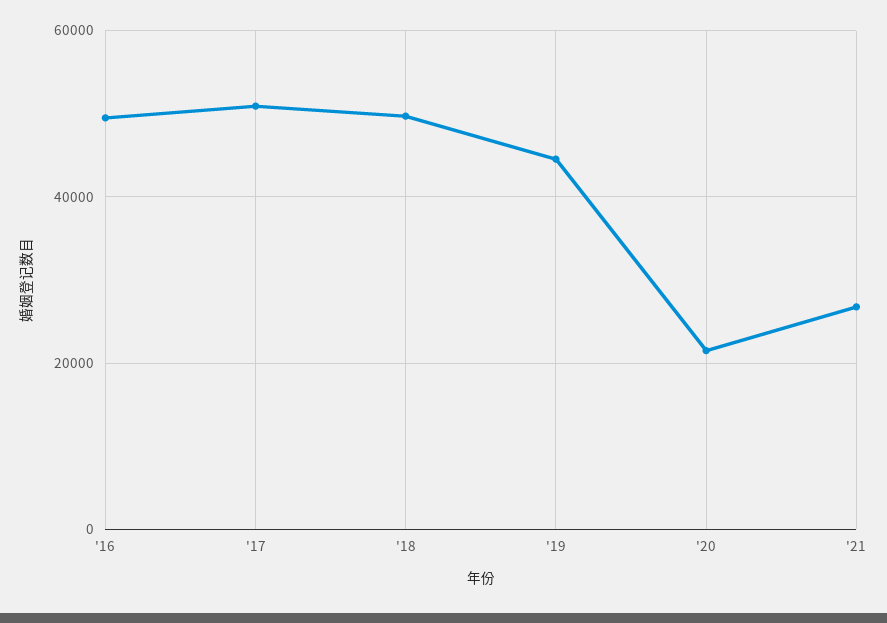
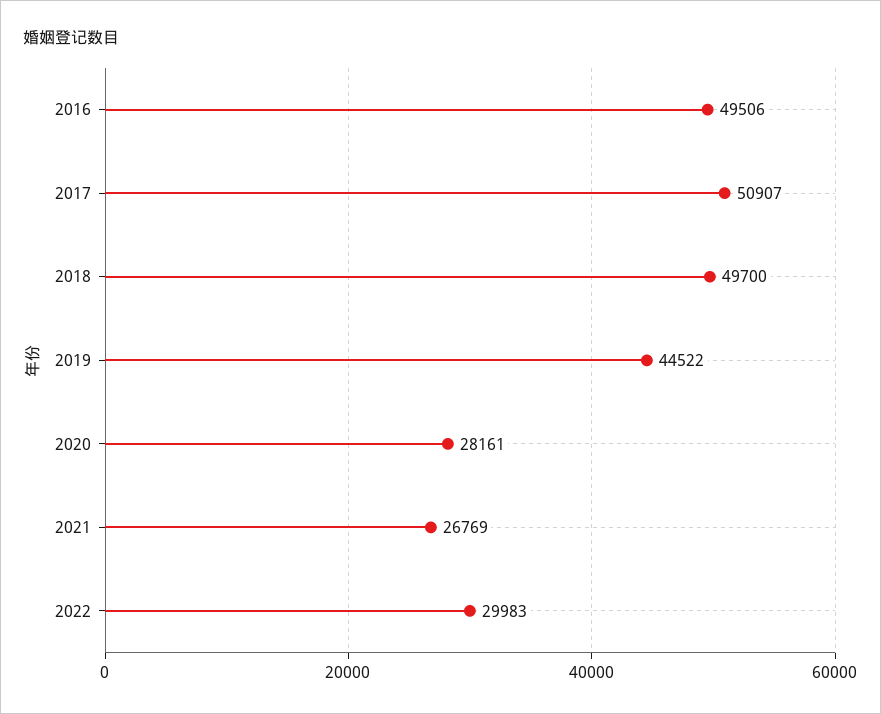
'20: 22000 -> 28161
2022: none -> 29983

